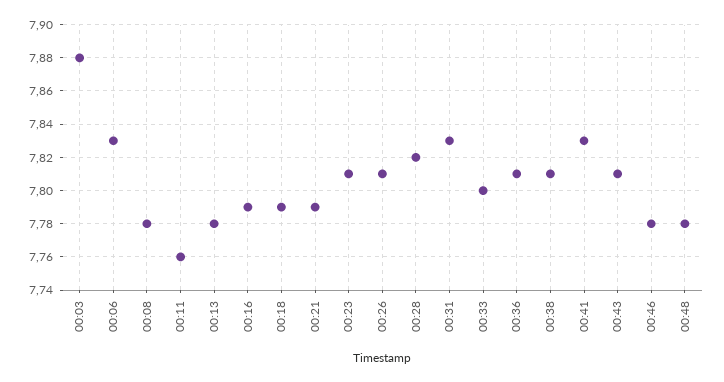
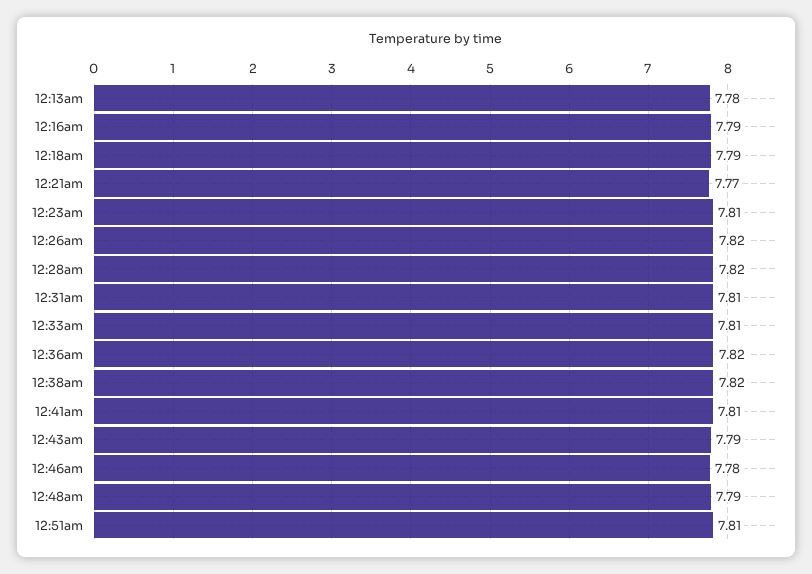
00:03: 7.88 -> none
00:06: 7.83 -> none
00:08: 7.78 -> none
00:11: 7.76 -> none
00:21: 7.79 -> 7.77
00:26: 7.81 -> 7.82
00:31: 7.83 -> 7.81
00:33: 7.8 -> 7.81
00:36: 7.81 -> 7.82
00:38: 7.81 -> 7.82
00:41: 7.83 -> 7.81
00:43: 7.81 -> 7.79
00:48: 7.78 -> 7.79
12:51am: none -> 7.81

